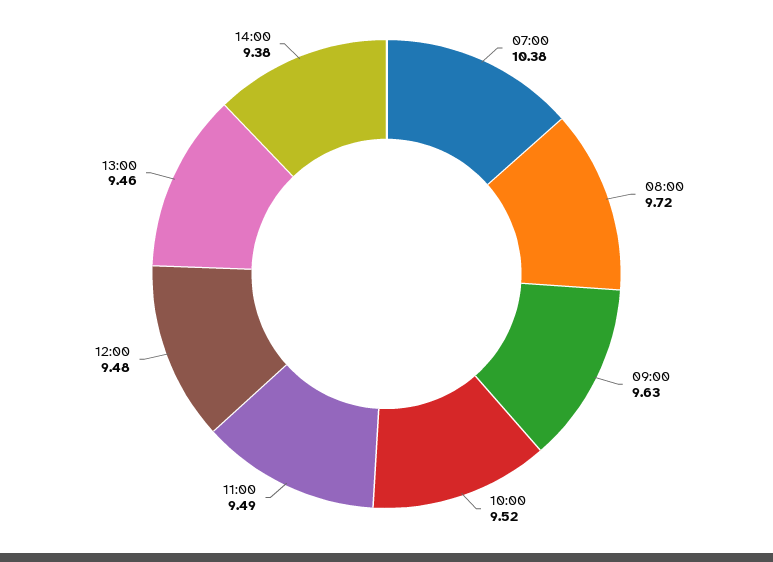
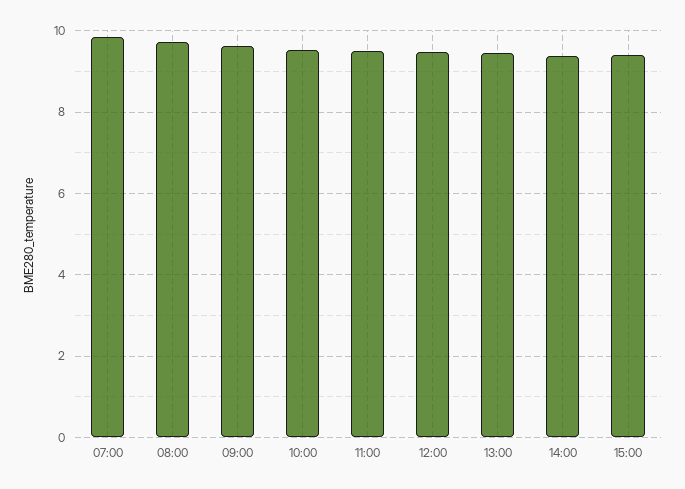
07:00: 10.38 -> 9.8
15:00: none -> 9.4

